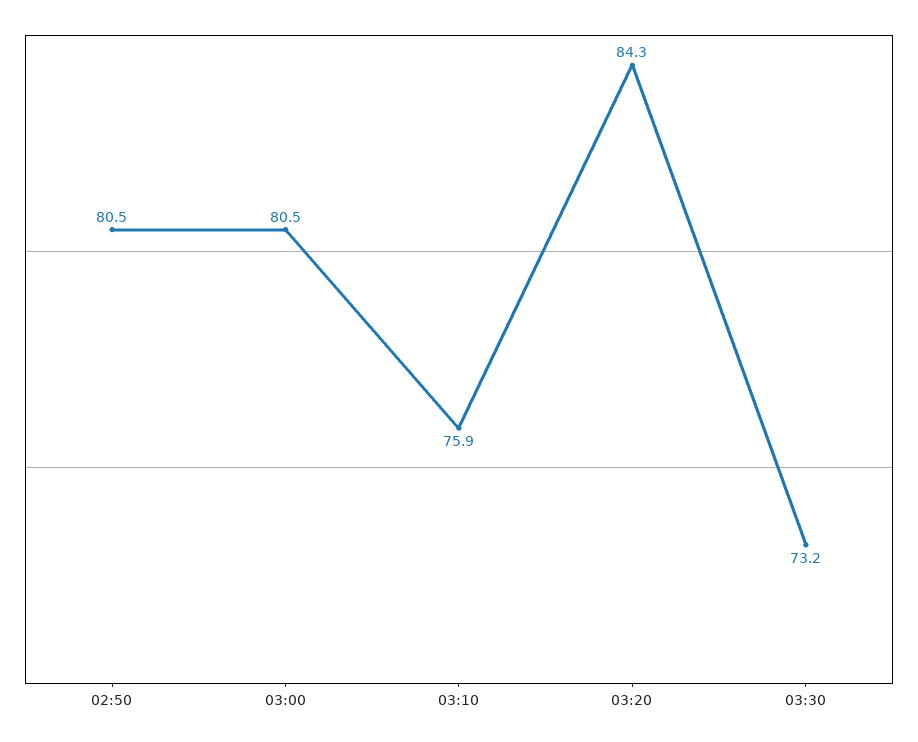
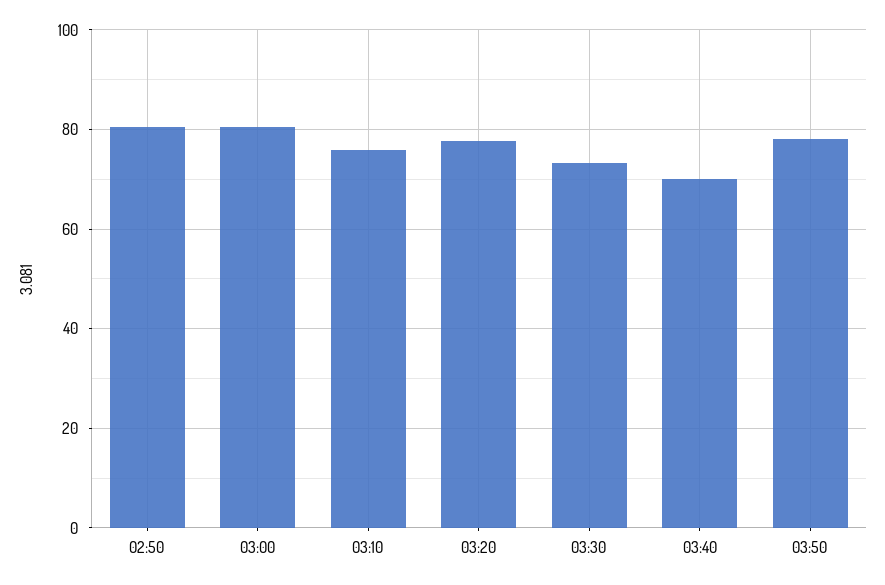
03:20: 84.3 -> 78
03:40: none -> 70
03:50: none -> 78

